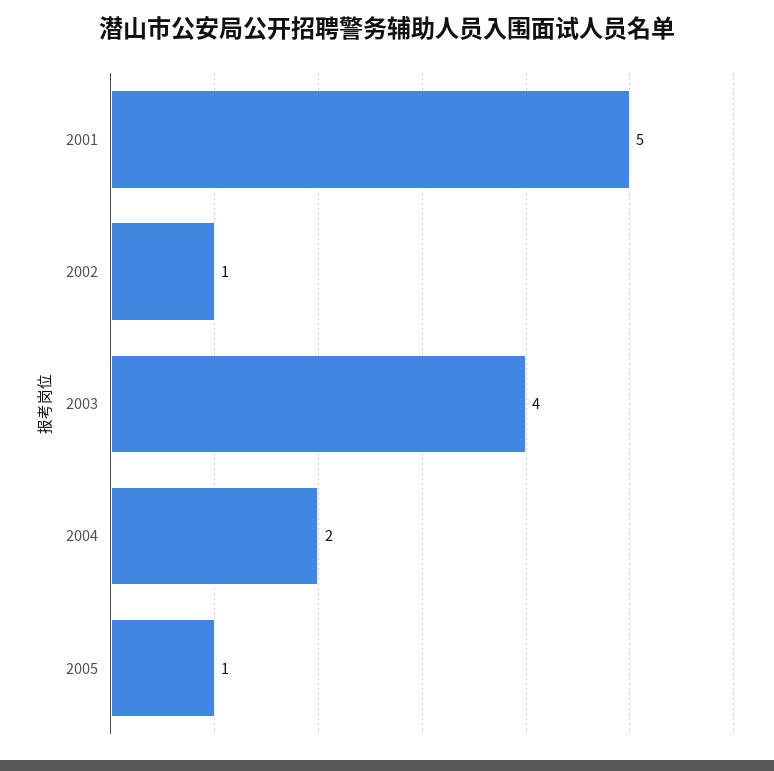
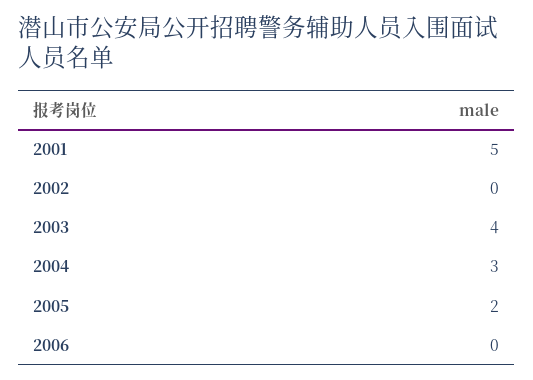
2002: 1 -> 0
2004: 2 -> 3
2005: 1 -> 2
2006: none -> 0

